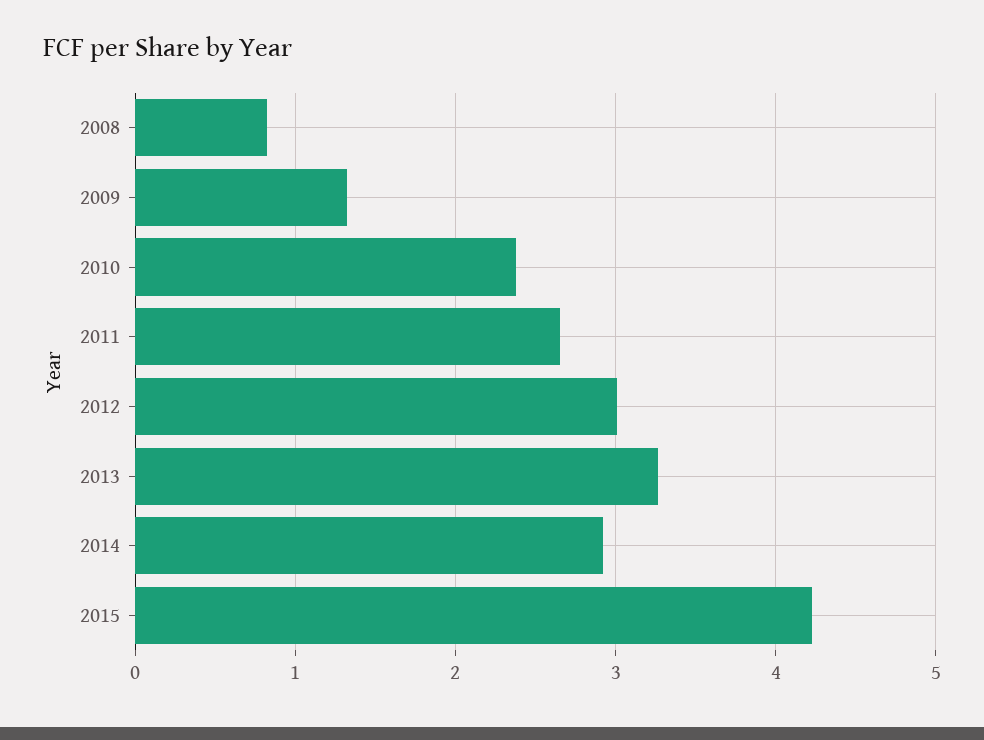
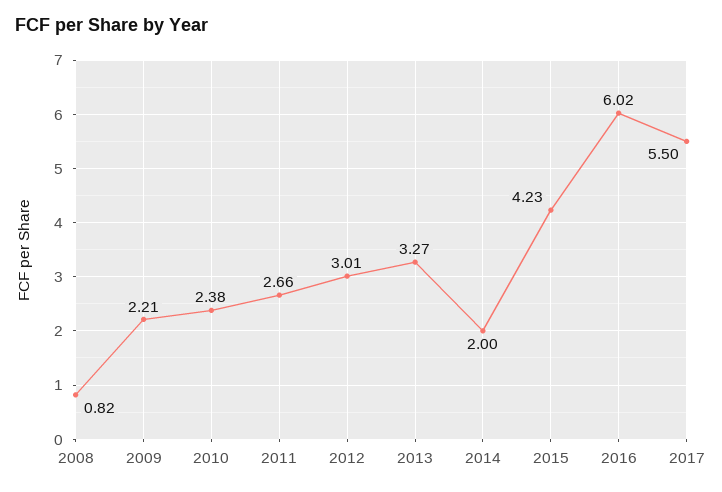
2009: 1.3 -> 2.21
2014: 2.9 -> 2
2016: none -> 6.02
2017: none -> 5.5

